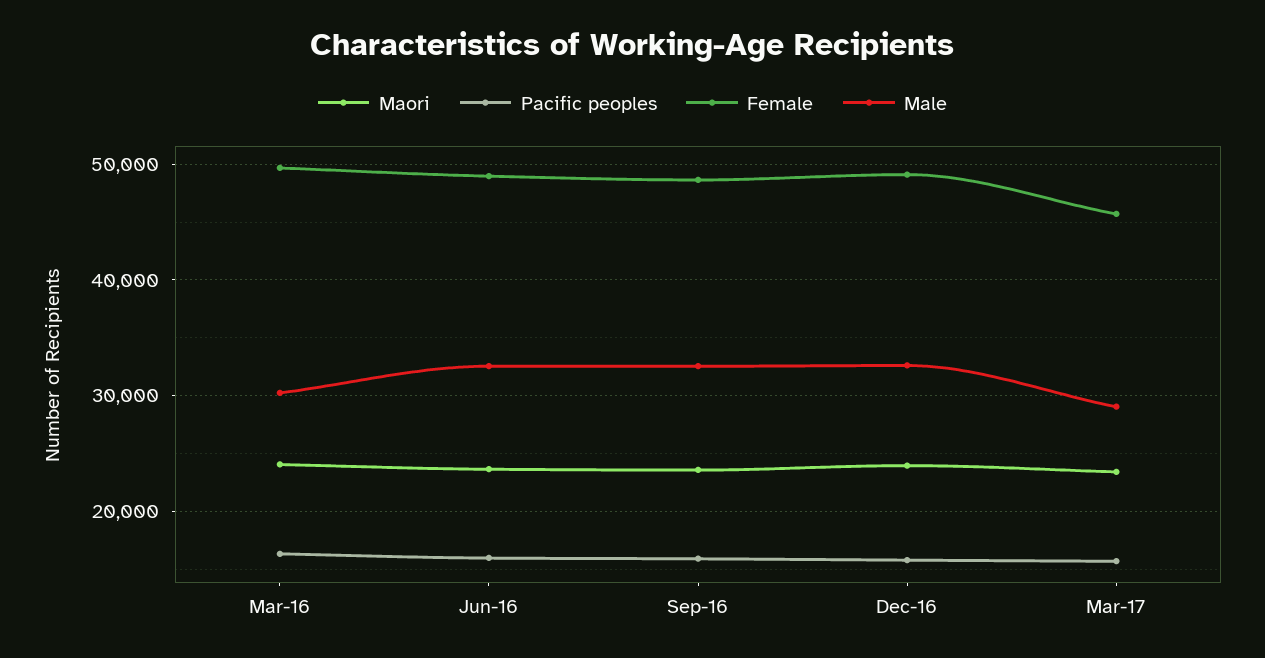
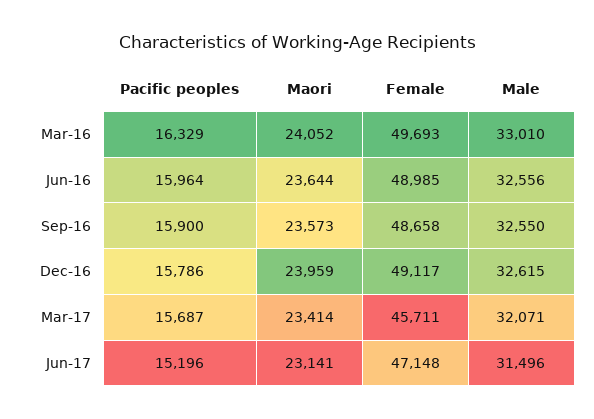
Male, Mar-16: 30000 -> 33010
Male, Mar-17: 29000 -> 32071
Pacific peoples, Jun-17: none -> 15196
Maori, Jun-17: none -> 23141
Female, Jun-17: none -> 47148
Male, Jun-17: none -> 31496

